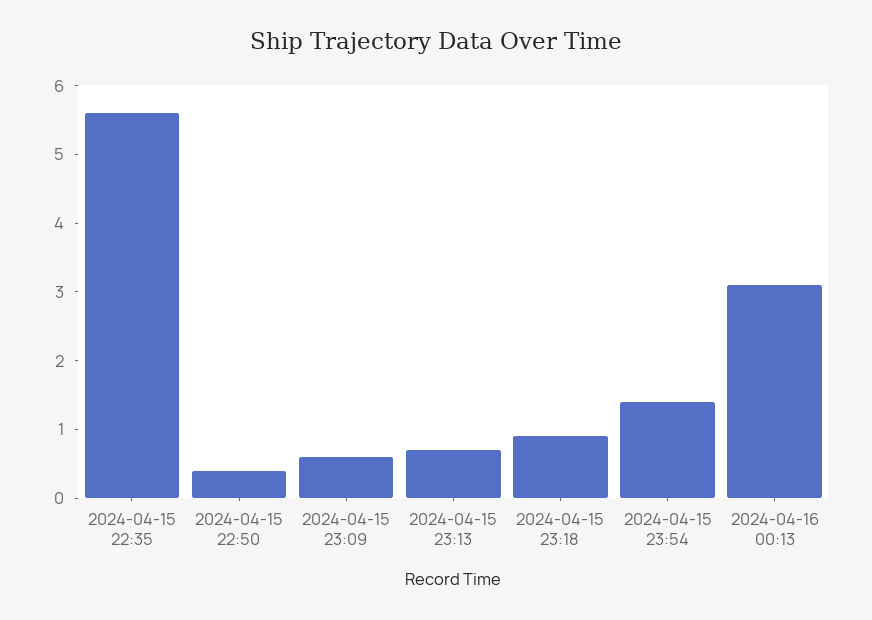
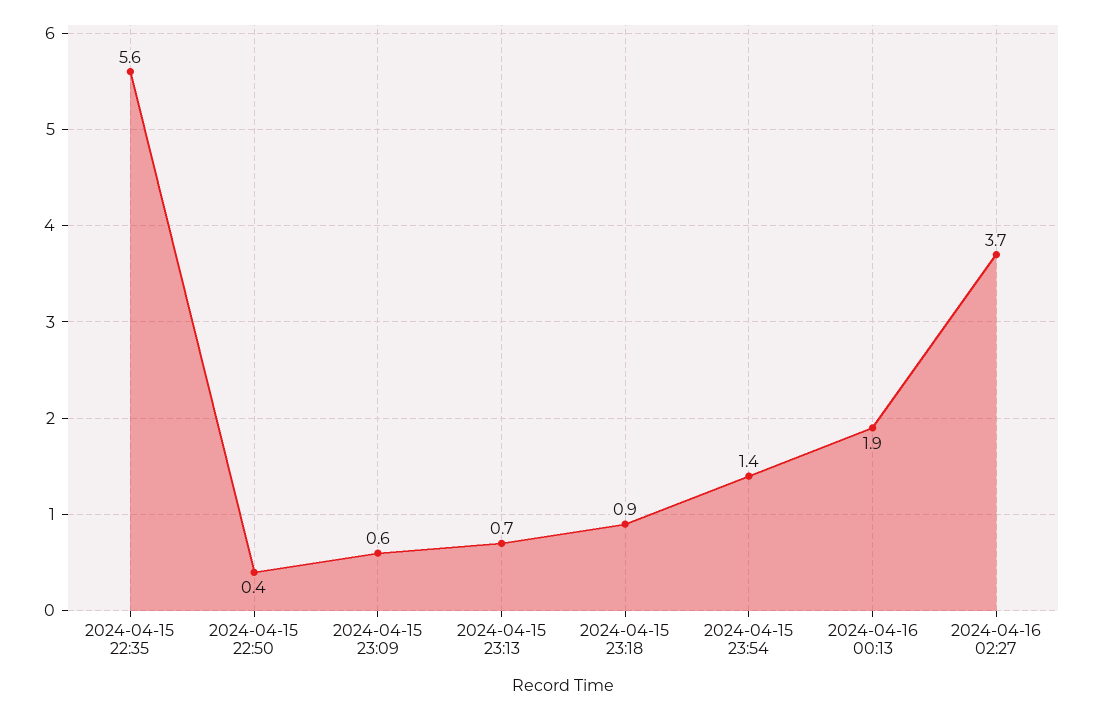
2024-04-16 00:13: 3 -> 1.9
2024-04-16 02:27: none -> 3.7

